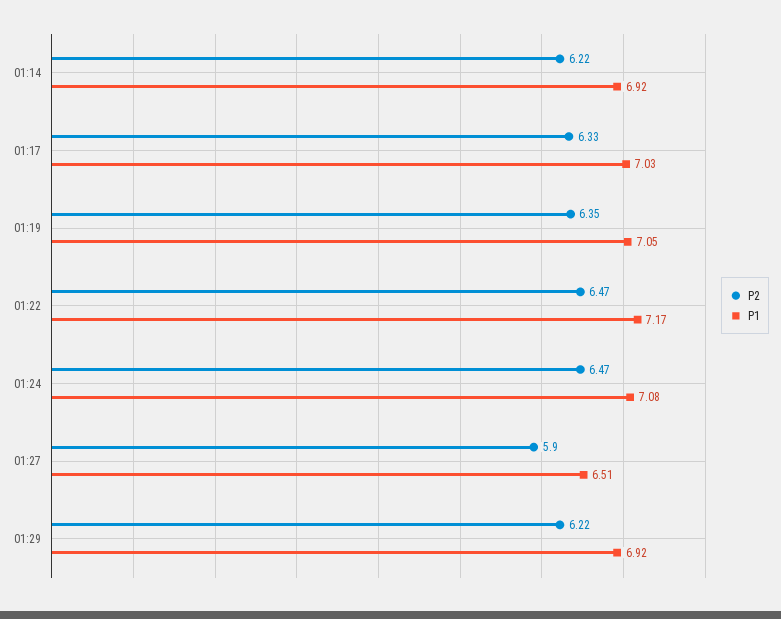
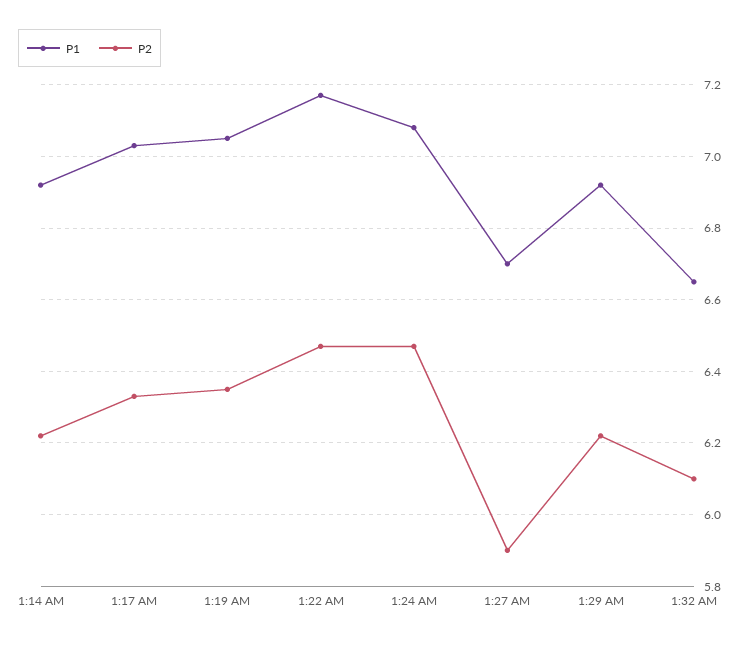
P1, 01:27: 6.51 -> 6.7
P1, 1:32 AM: none -> 6.65
P2, 1:32 AM: none -> 6.1

